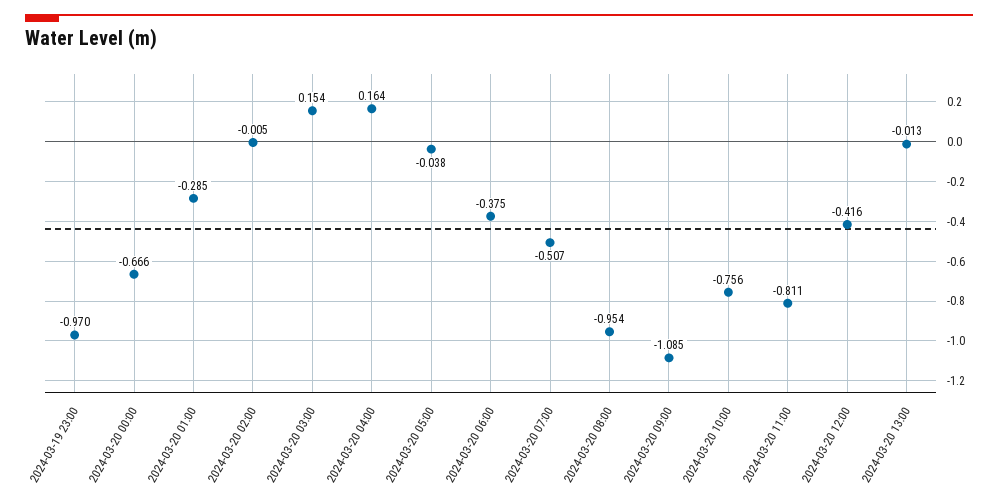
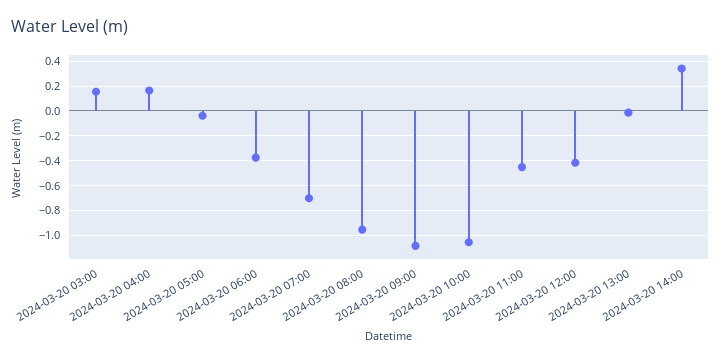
2024-03-19 23:00: -0.97 -> none
2024-03-20 00:00: -0.666 -> none
2024-03-20 01:00: -0.285 -> none
2024-03-20 02:00: -0.005 -> none
2024-03-20 07:00: -0.507 -> -0.7
2024-03-20 10:00: -0.756 -> -1.05
2024-03-20 11:00: -0.811 -> -0.45
2024-03-20 14:00: none -> 0.35

